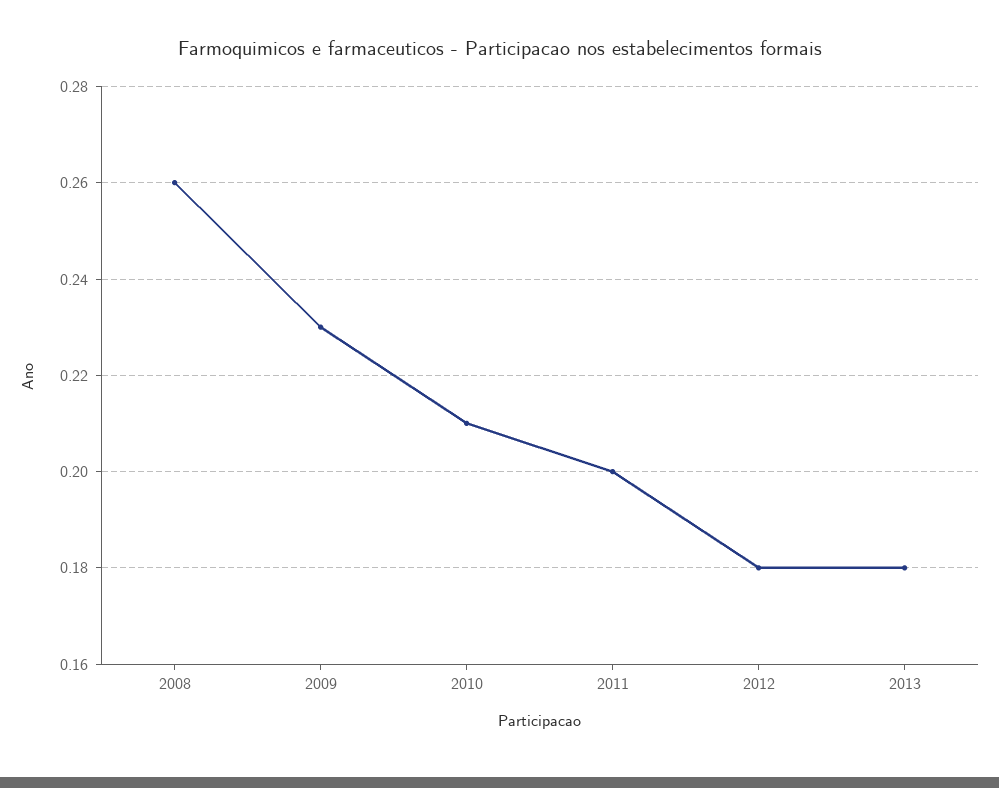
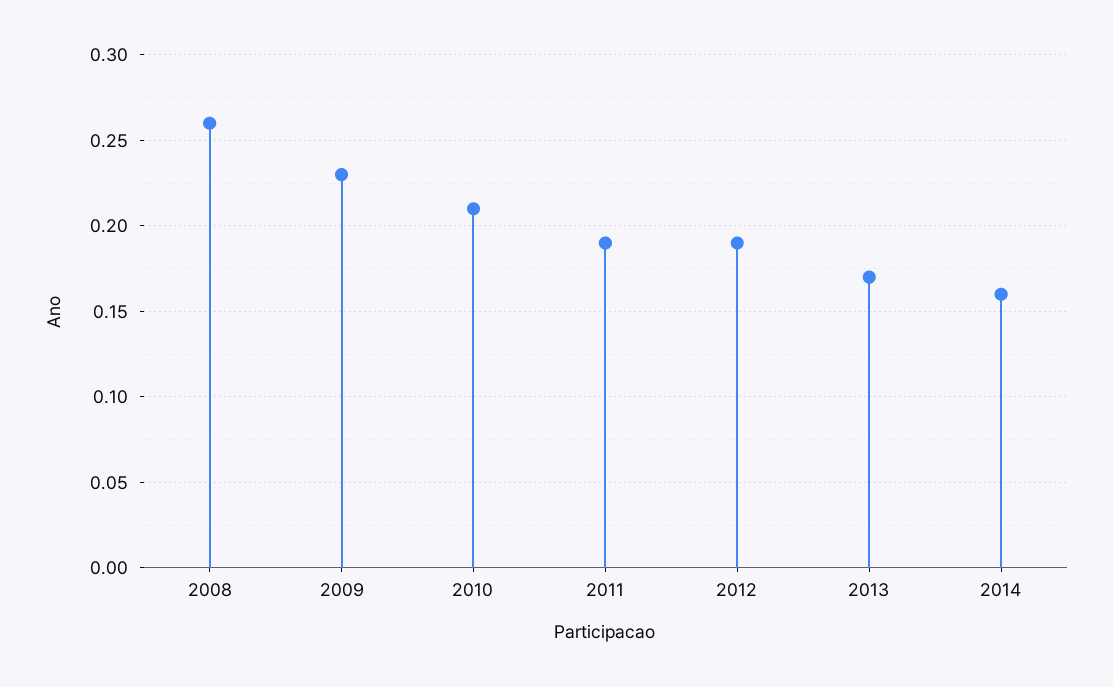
2011: 0.2 -> 0.19
2012: 0.18 -> 0.19
2013: 0.18 -> 0.17
2014: none -> 0.16

